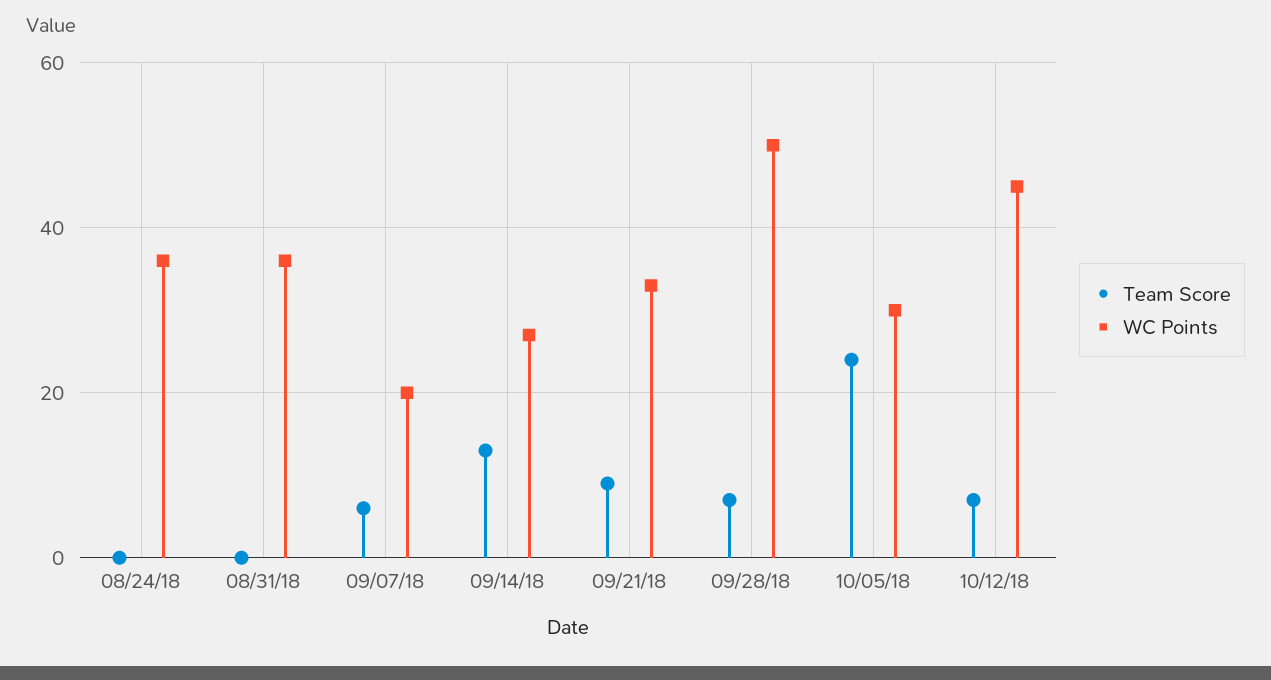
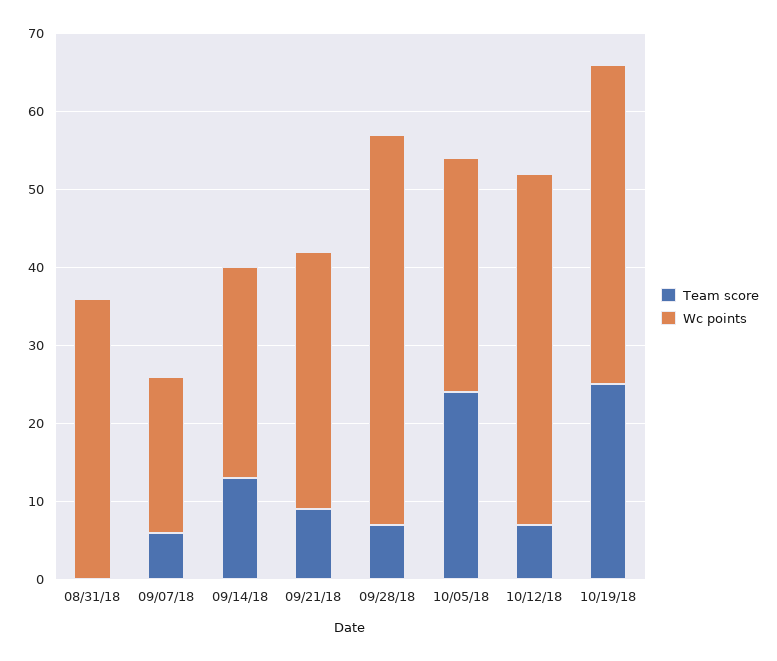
Team Score, 08/24/18: 0 -> none
WC Points, 08/24/18: 35 -> none
Team Score, 10/19/18: none -> 25
WC Points, 10/19/18: none -> 40

